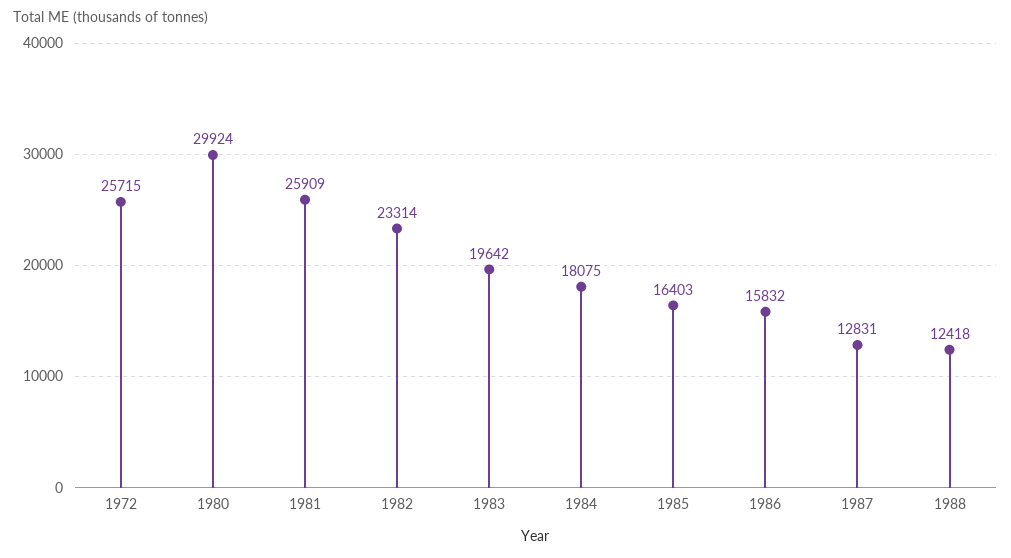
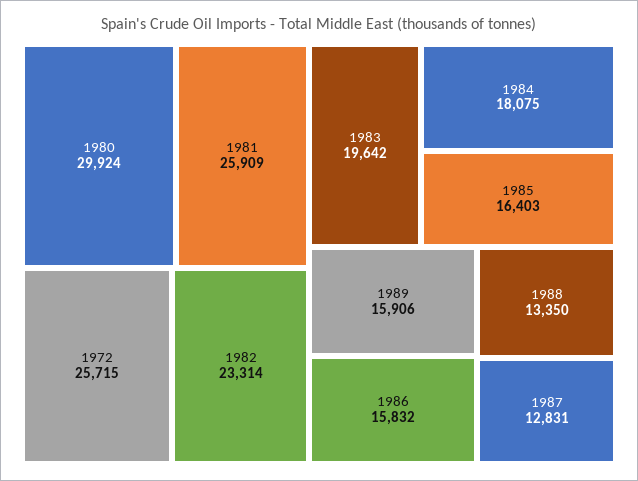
1988: 12418 -> 13350
1989: none -> 15906

